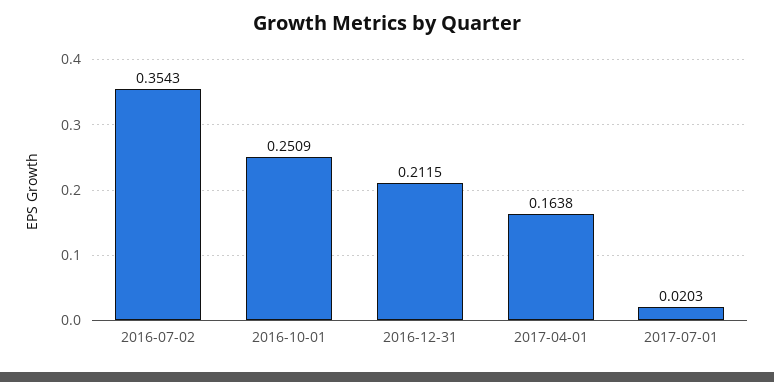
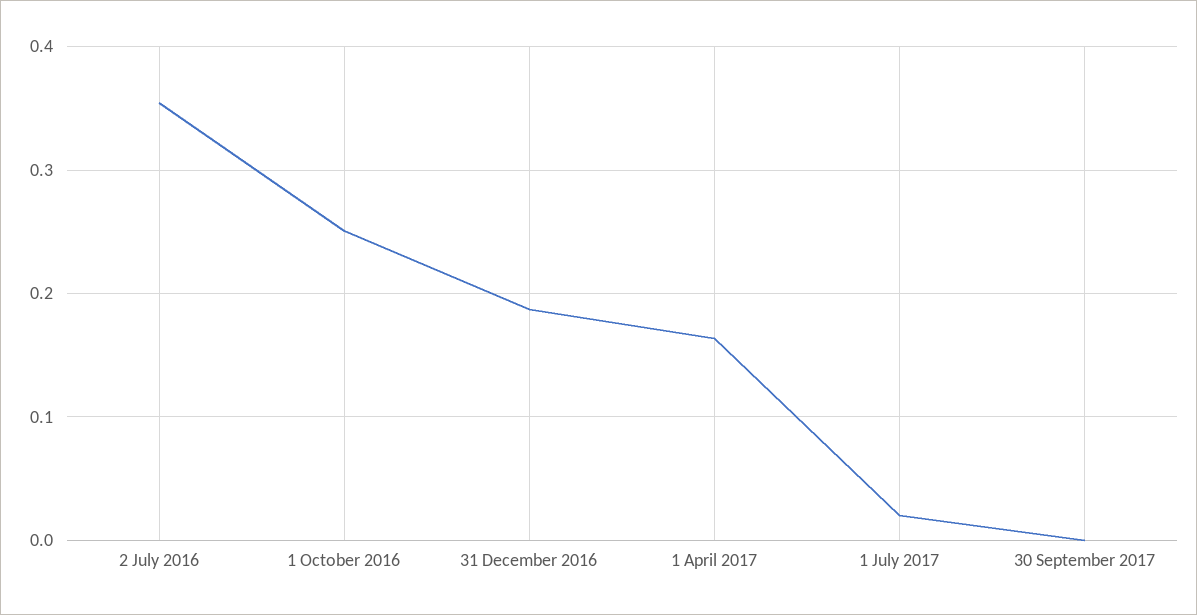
2016-12-31: 0.2115 -> 0.19
30 September 2017: none -> 0

